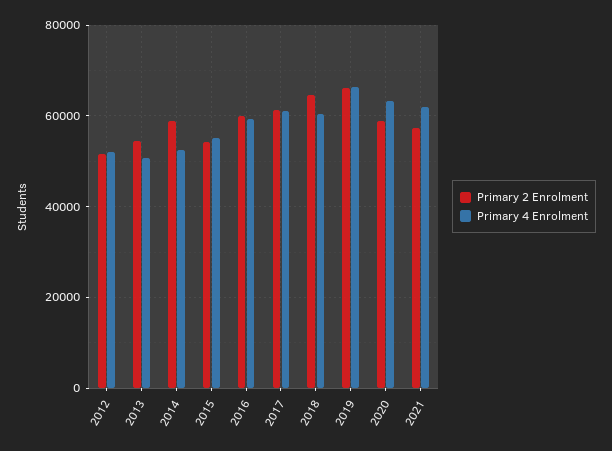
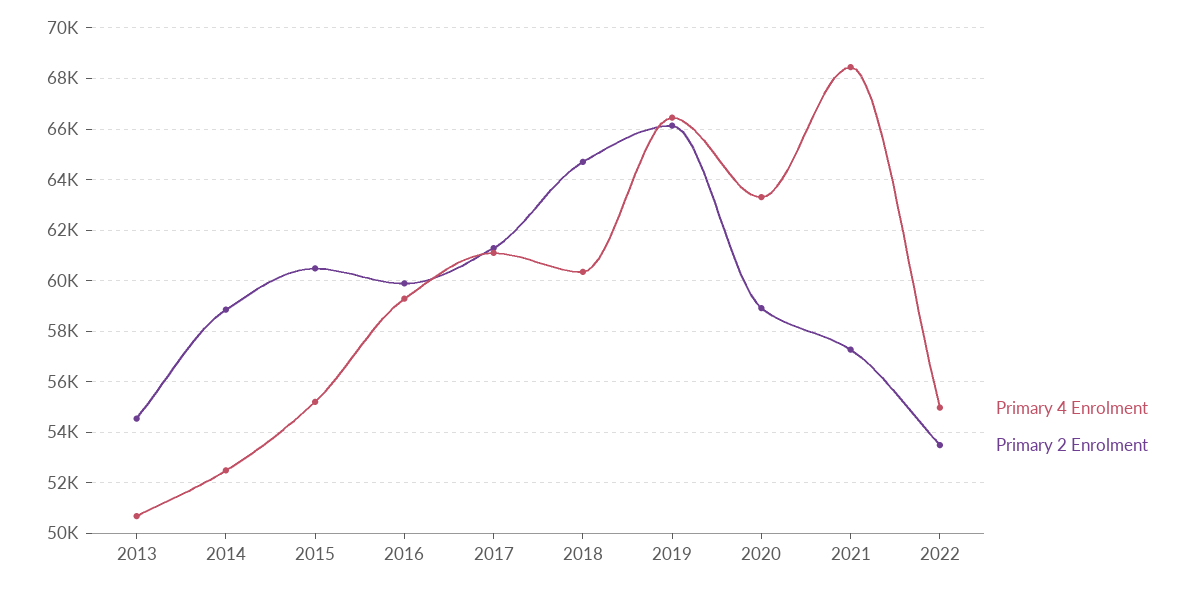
Primary 2 Enrolment, 2012: 52000 -> none
Primary 4 Enrolment, 2012: 52000 -> none
Primary 2 Enrolment, 2015: 54000 -> 60500
Primary 4 Enrolment, 2021: 62000 -> 68500
Primary 4 Enrolment, 2022: none -> 55000
Primary 2 Enrolment, 2022: none -> 53500

